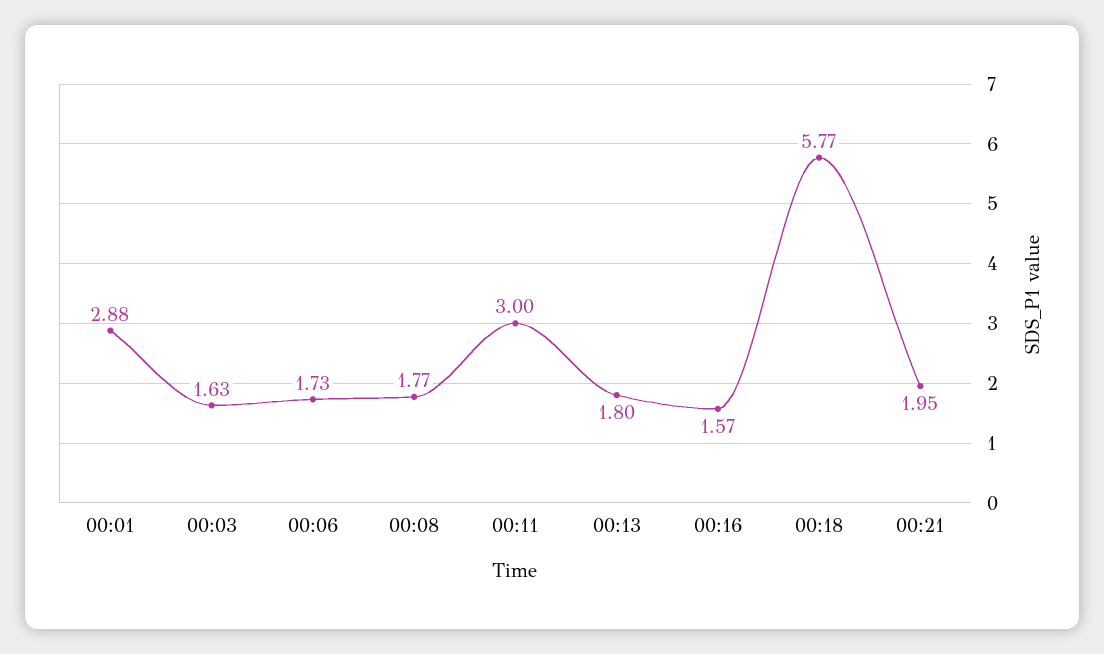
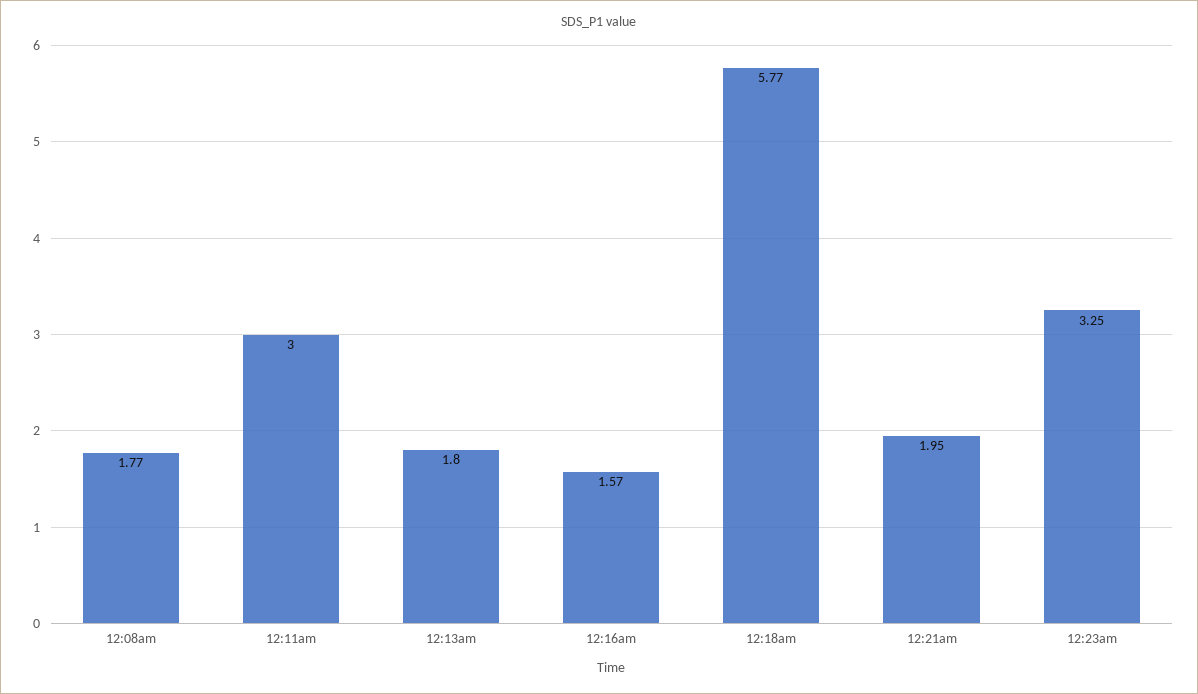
00:01: 2.88 -> none
00:03: 1.63 -> none
00:06: 1.73 -> none
12:23am: none -> 3.25

